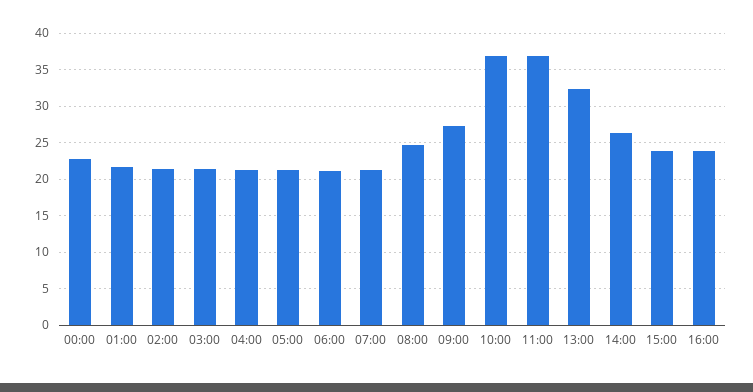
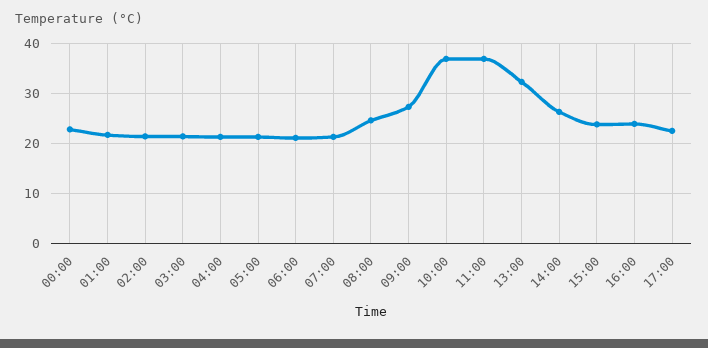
17:00: none -> 22

